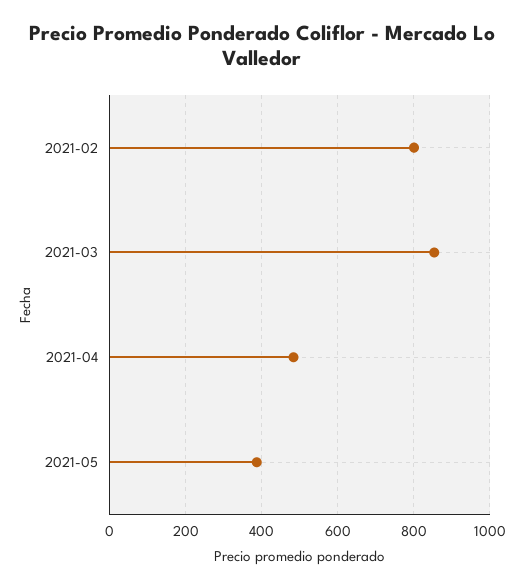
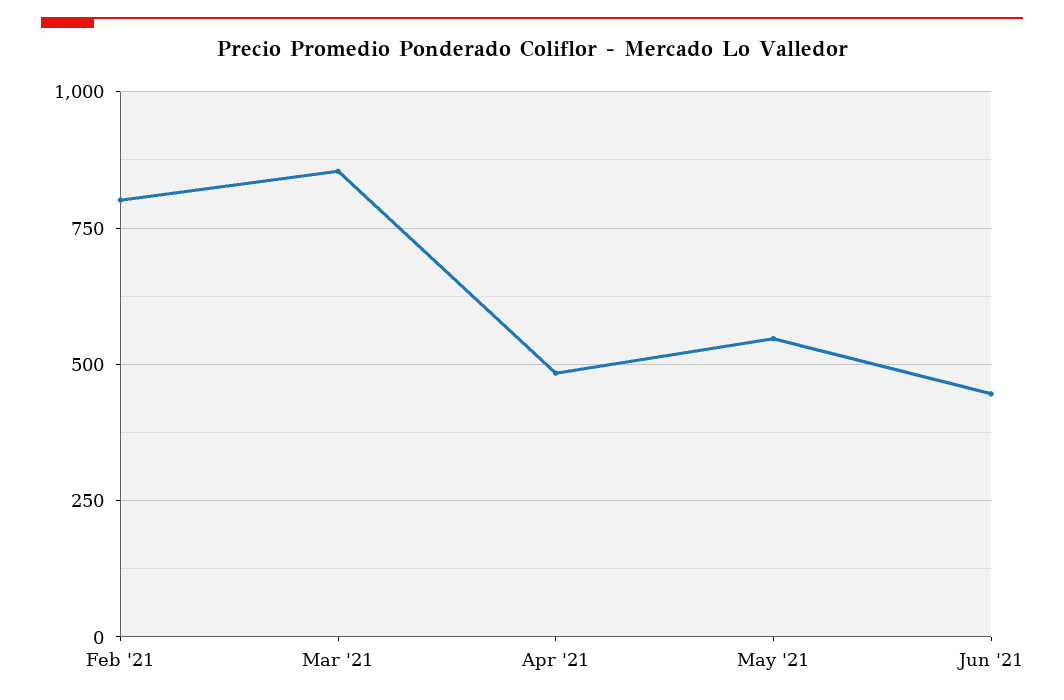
2021-05: 380 -> 550
Jun '21: none -> 450

